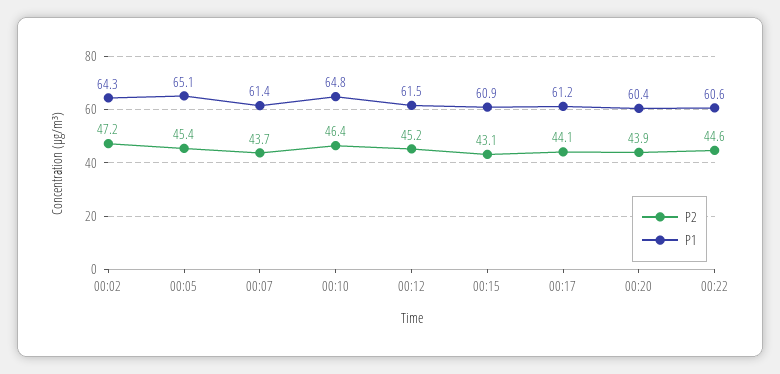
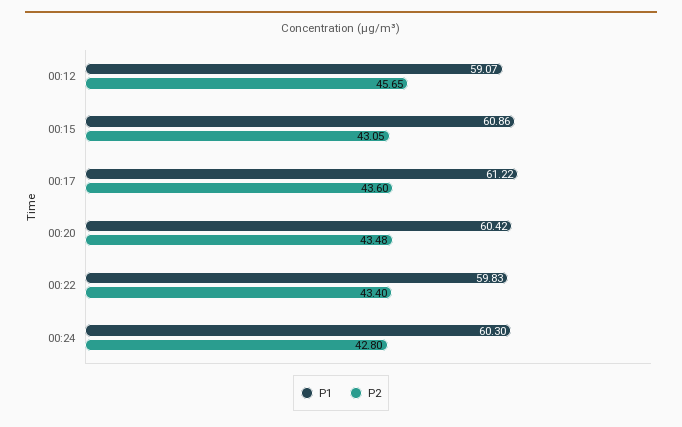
P2, 00:02: 47.2 -> none
P1, 00:02: 64.3 -> none
P2, 00:05: 45.4 -> none
P1, 00:05: 65.1 -> none
P2, 00:07: 43.7 -> none
P1, 00:07: 61.4 -> none
P2, 00:10: 46.4 -> none
P1, 00:10: 64.8 -> none
P2, 00:12: 45.2 -> 45.65
P1, 00:12: 61.5 -> 59.07
P2, 00:17: 44.1 -> 43.6
P2, 00:20: 43.9 -> 43.48
P2, 00:22: 44.6 -> 43.4
P1, 00:22: 60.6 -> 59.83
P1, 00:24: none -> 60.3
P2, 00:24: none -> 42.8

